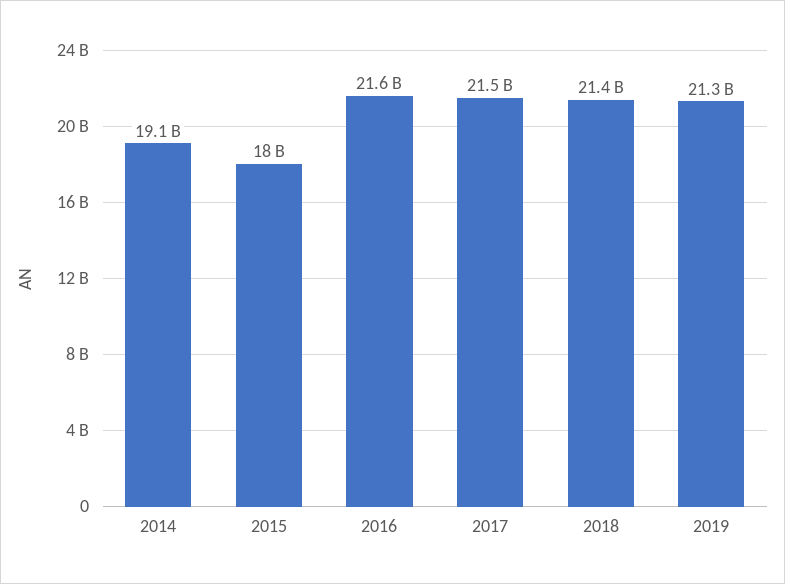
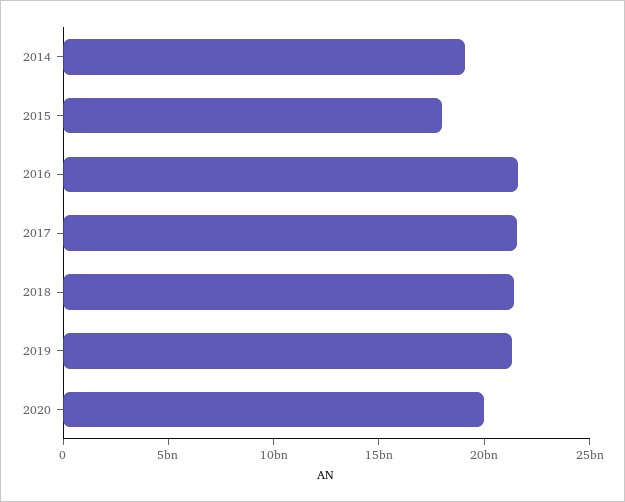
2020: none -> 20000000000

